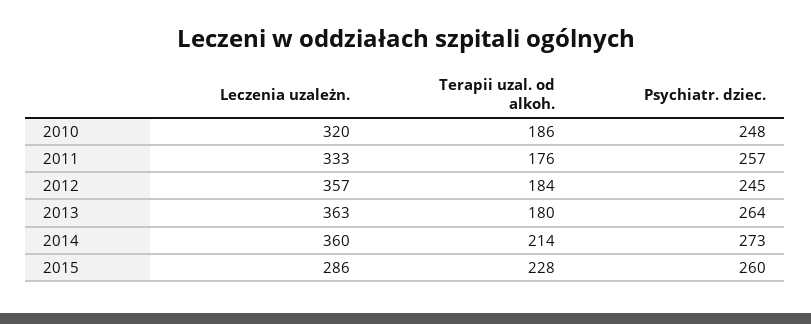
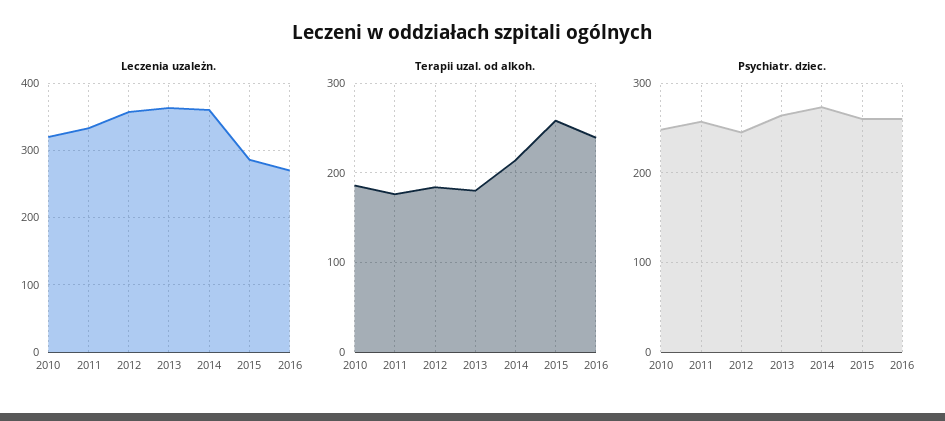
Terapii uzal. od alkoh., 2015: 228 -> 260
Leczenia uzależn., 2016: none -> 270
Terapii uzal. od alkoh., 2016: none -> 240
Psychiatr. dziec., 2016: none -> 260

